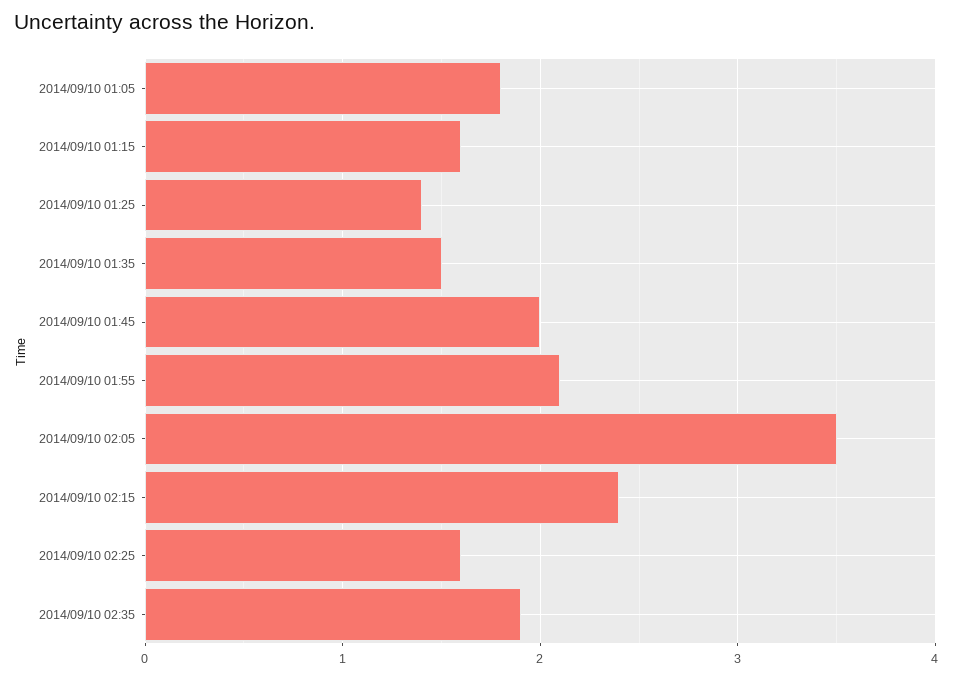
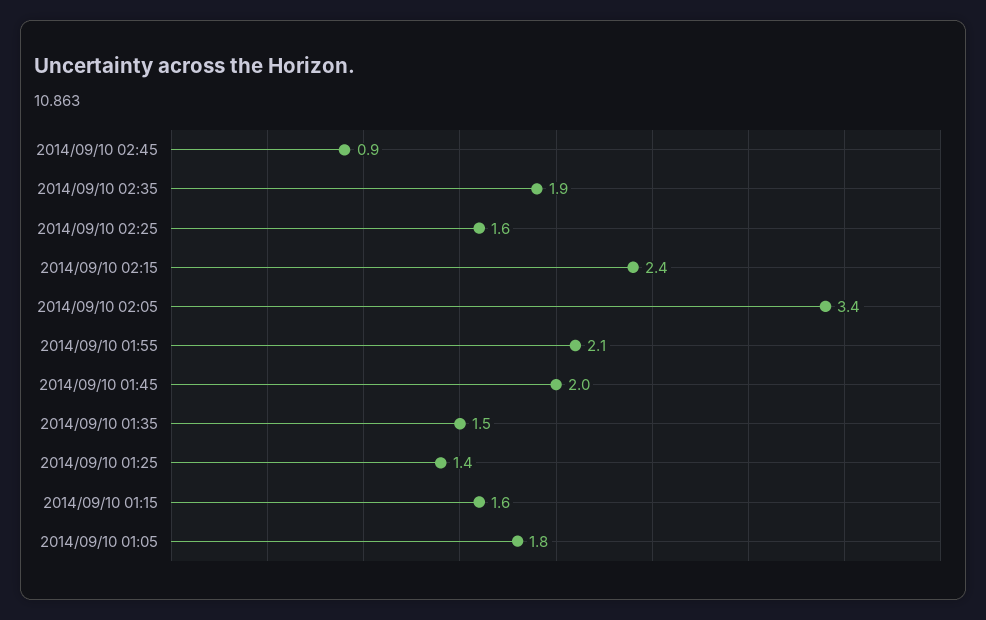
2014/09/10 02:05: 3.5 -> 3.4
2014/09/10 02:45: none -> 0.9

